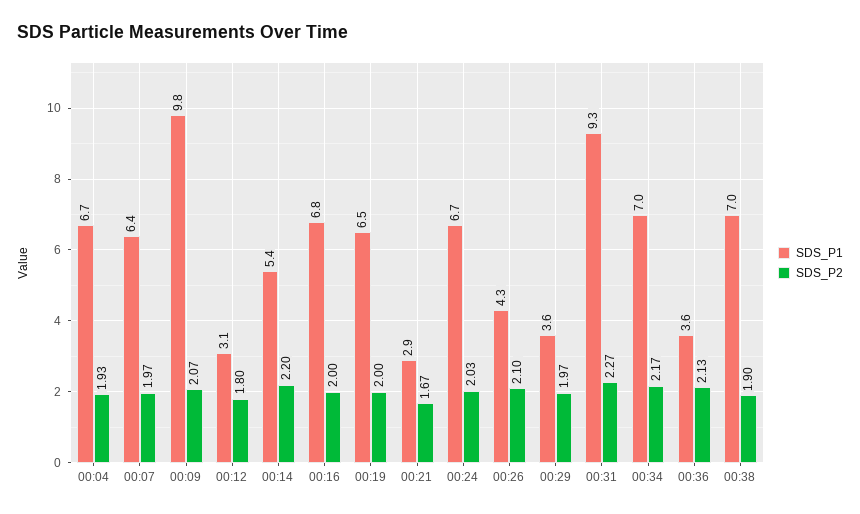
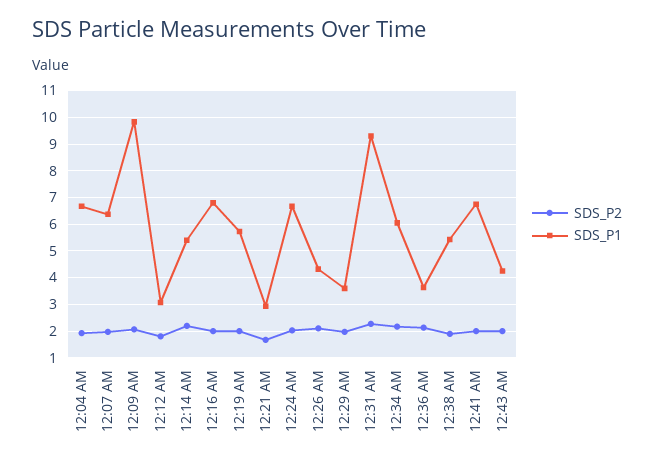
SDS_P1, 00:19: 6.5 -> 5.75
SDS_P1, 00:34: 7 -> 6
SDS_P1, 00:38: 7 -> 5.5
SDS_P2, 12:41 AM: none -> 2
SDS_P1, 12:41 AM: none -> 6.75
SDS_P2, 12:43 AM: none -> 2
SDS_P1, 12:43 AM: none -> 4.25

